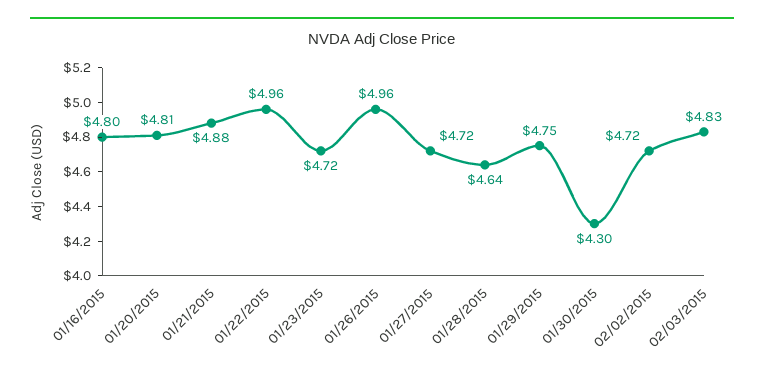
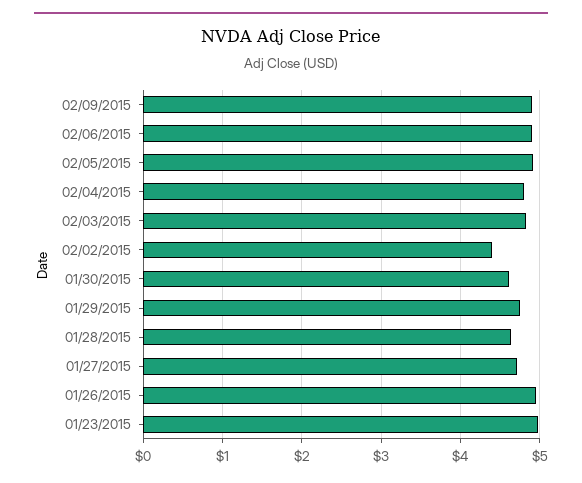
01/16/2015: 4.8 -> none
01/20/2015: 4.81 -> none
01/21/2015: 4.88 -> none
01/22/2015: 4.96 -> none
01/23/2015: 4.72 -> 5
01/30/2015: 4.3 -> 4.6
02/02/2015: 4.72 -> 4.4
02/09/2015: none -> 4.9
02/06/2015: none -> 4.9
02/05/2015: none -> 4.9
02/04/2015: none -> 4.8

